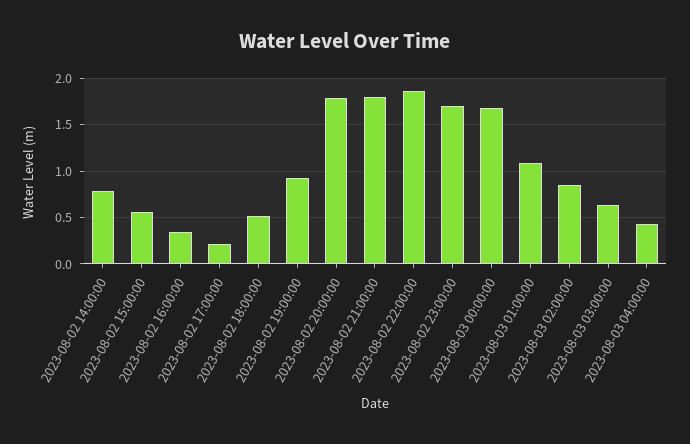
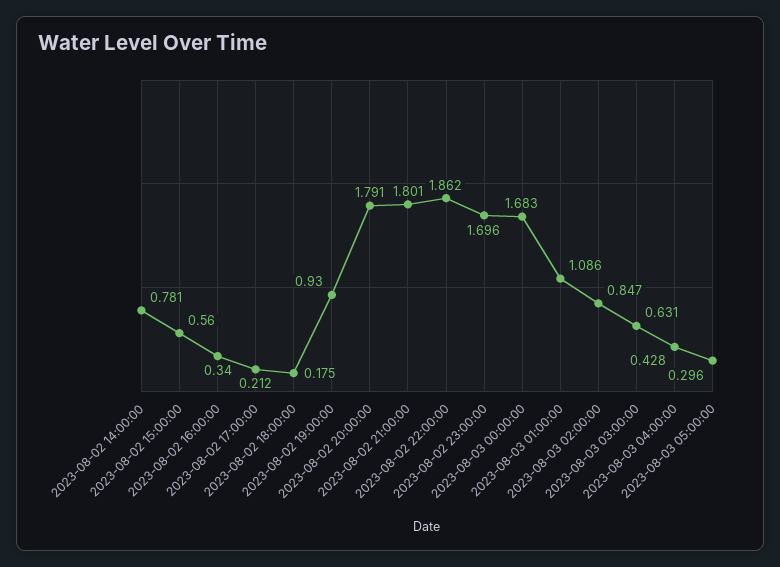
2023-08-02 18:00:00: 0.5 -> 0.175
2023-08-03 05:00:00: none -> 0.296

